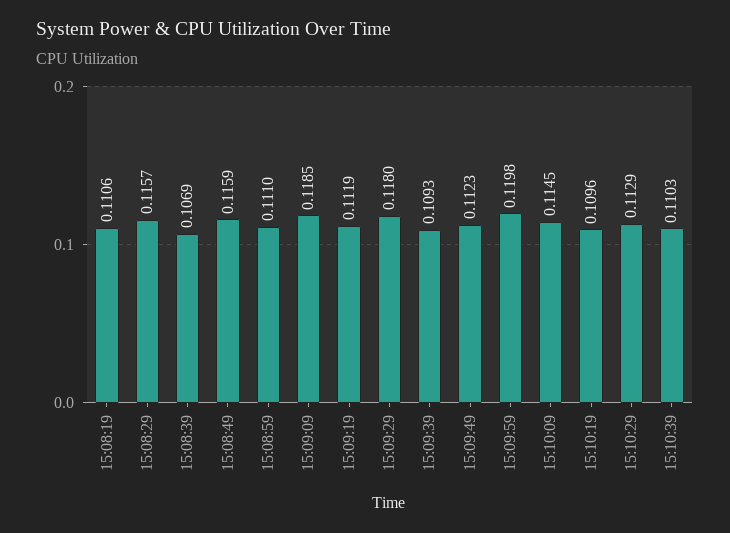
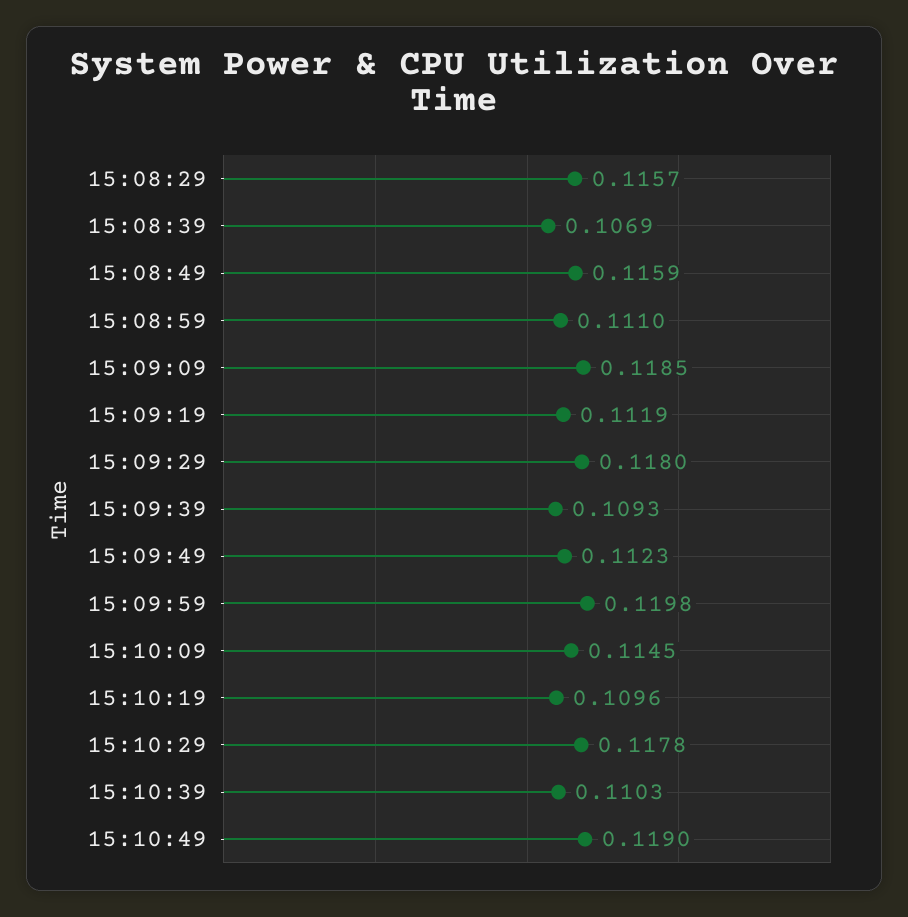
15:08:19: 0.1106 -> none
15:10:29: 0.1129 -> 0.1178
15:10:49: none -> 0.119

